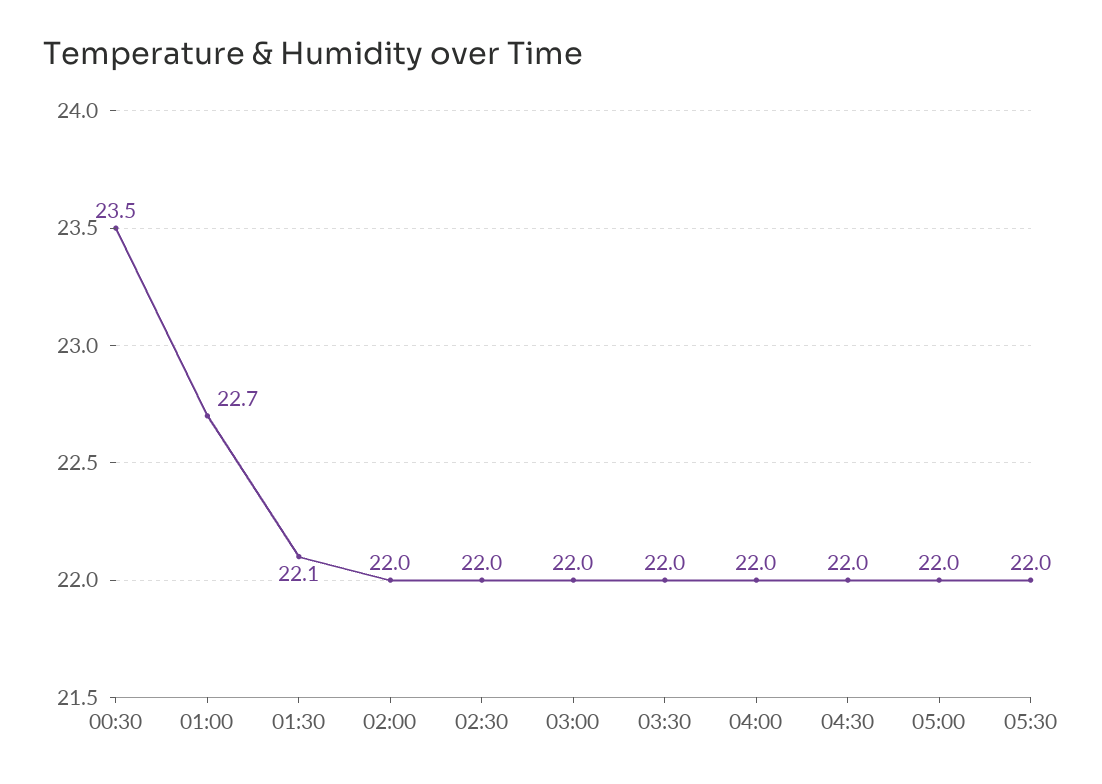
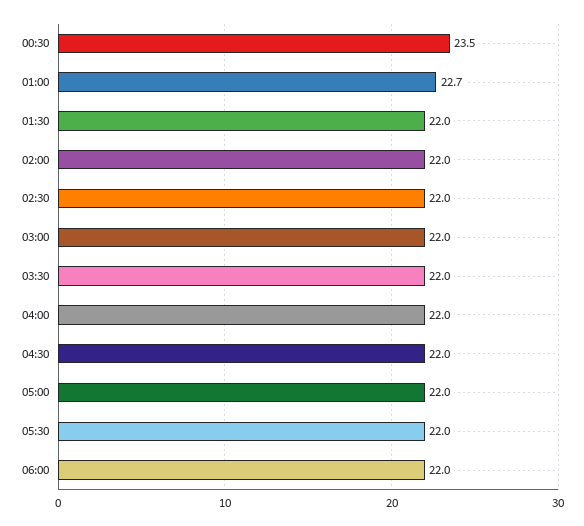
01:30: 22.1 -> 22
06:00: none -> 22

